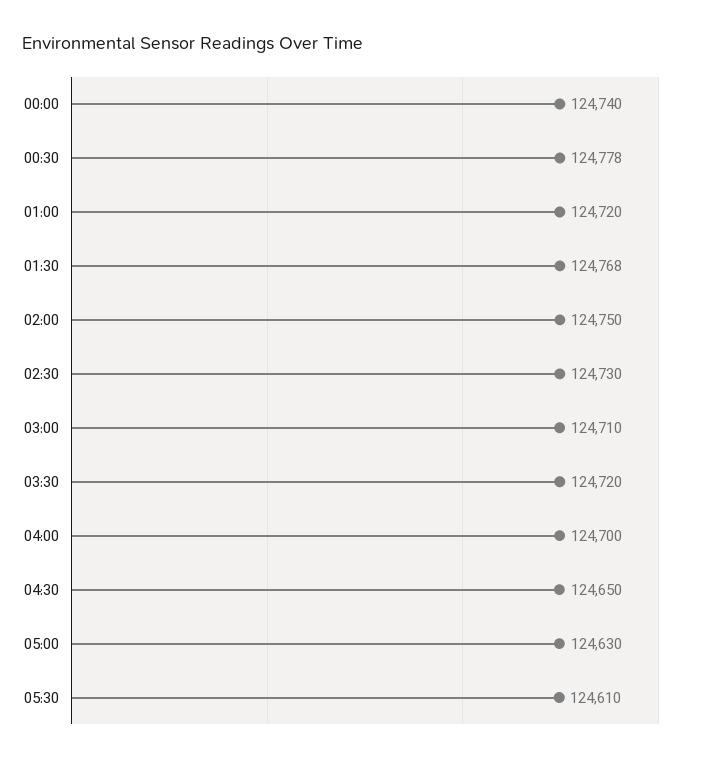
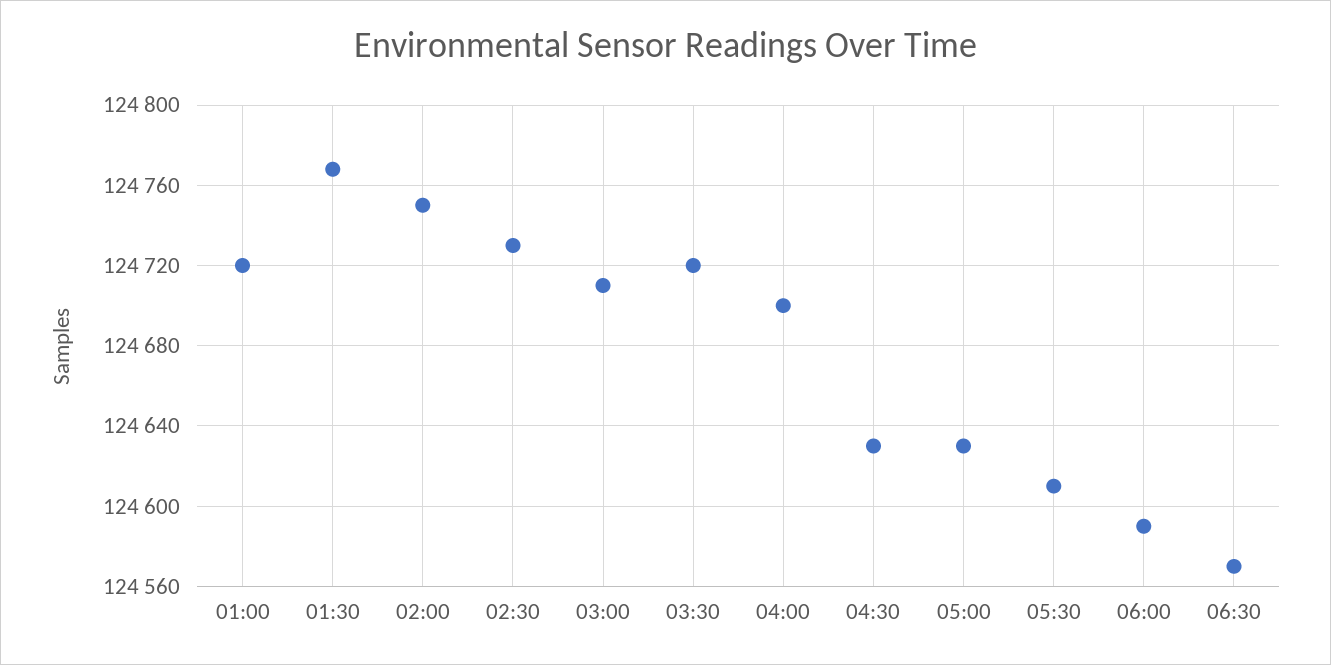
00:00: 124740 -> none
00:30: 124778 -> none
04:30: 124650 -> 124630
06:00: none -> 124590
06:30: none -> 124570

